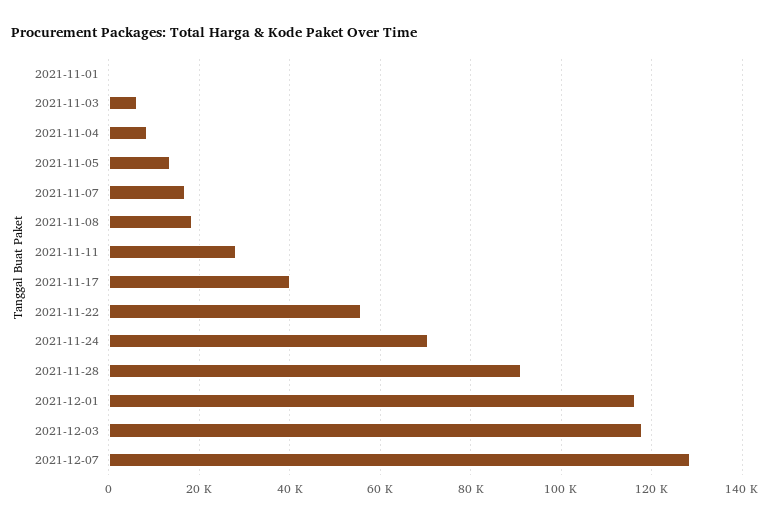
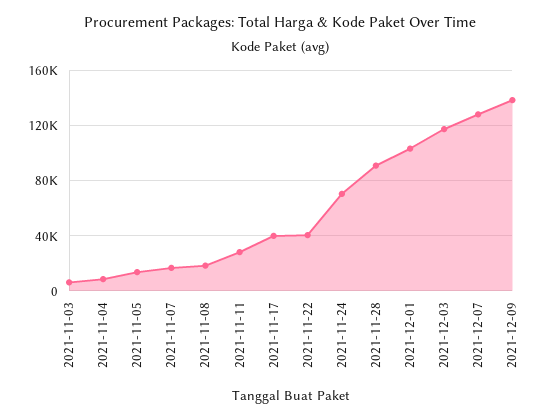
2021-11-01: 0 -> none
2021-11-22: 56000 -> 40000
2021-12-01: 116000 -> 105000
2021-12-09: none -> 140000

